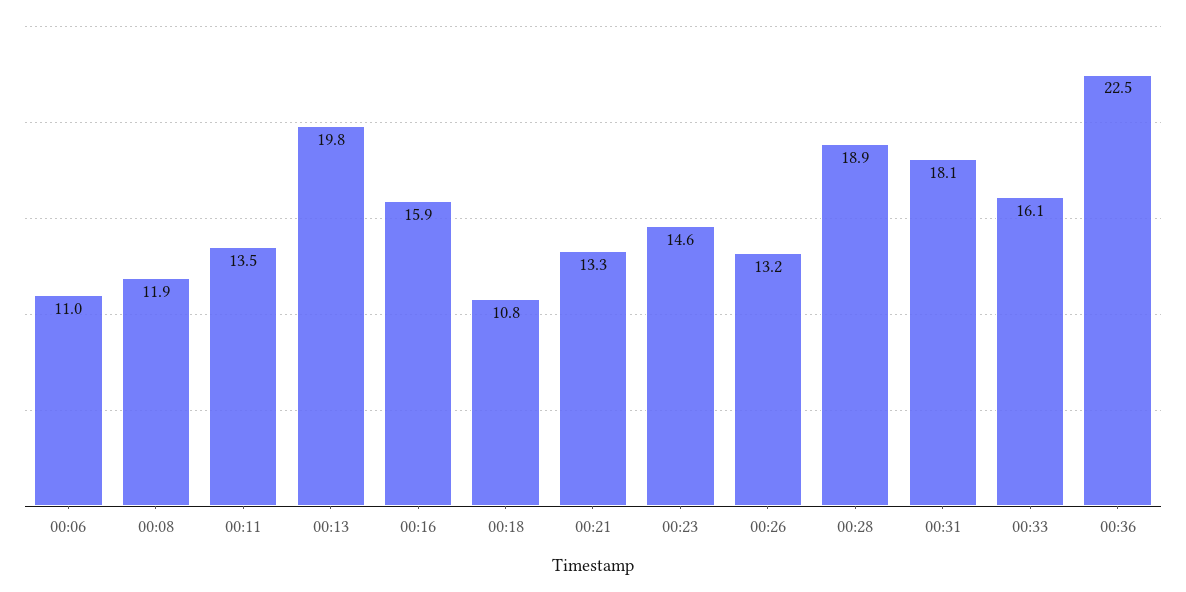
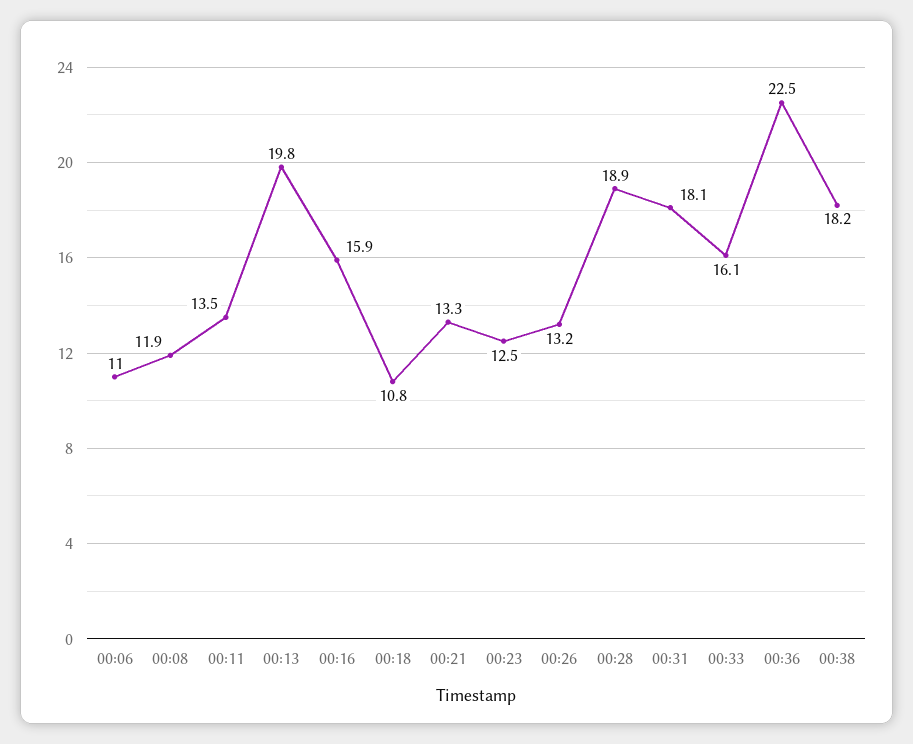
00:23: 14.6 -> 12.5
00:38: none -> 18.2

